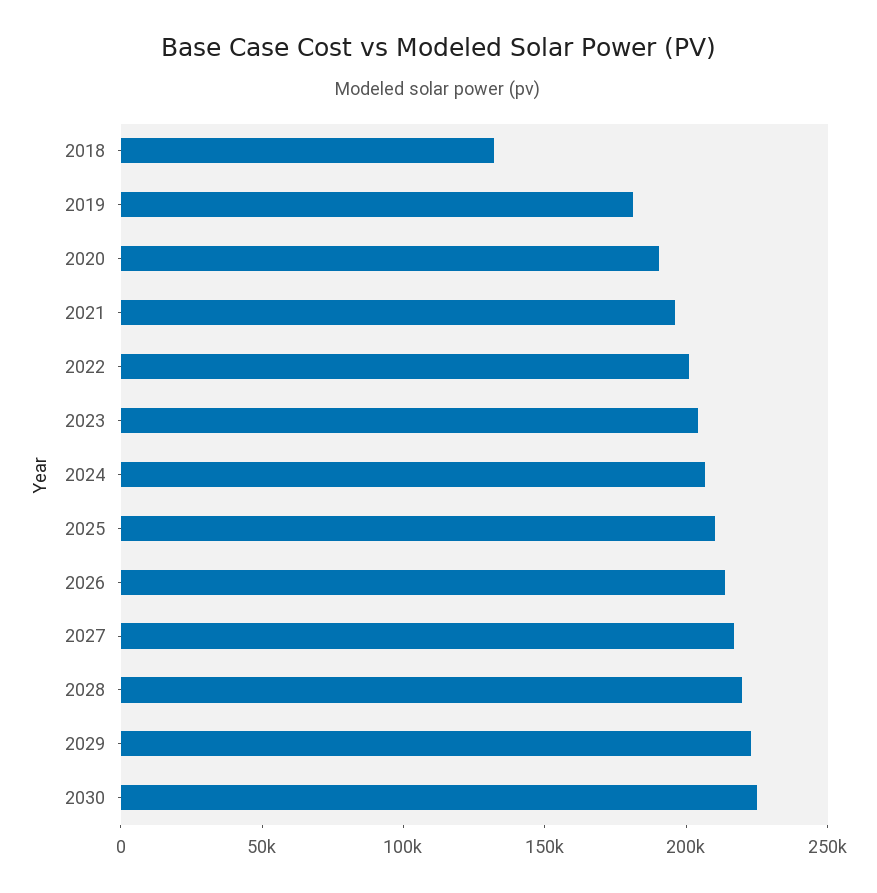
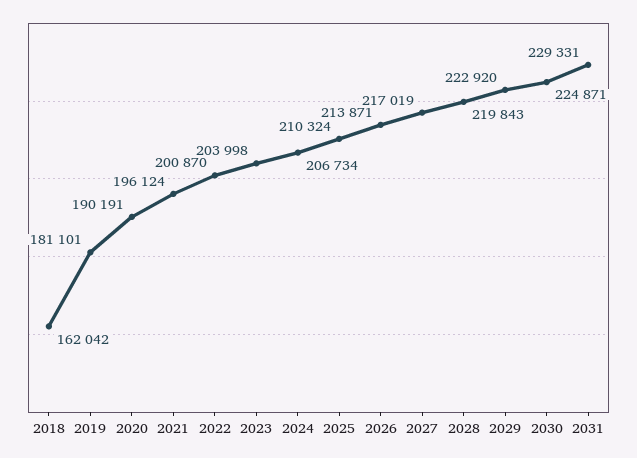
2018: 130000 -> 162042
2031: none -> 229331

